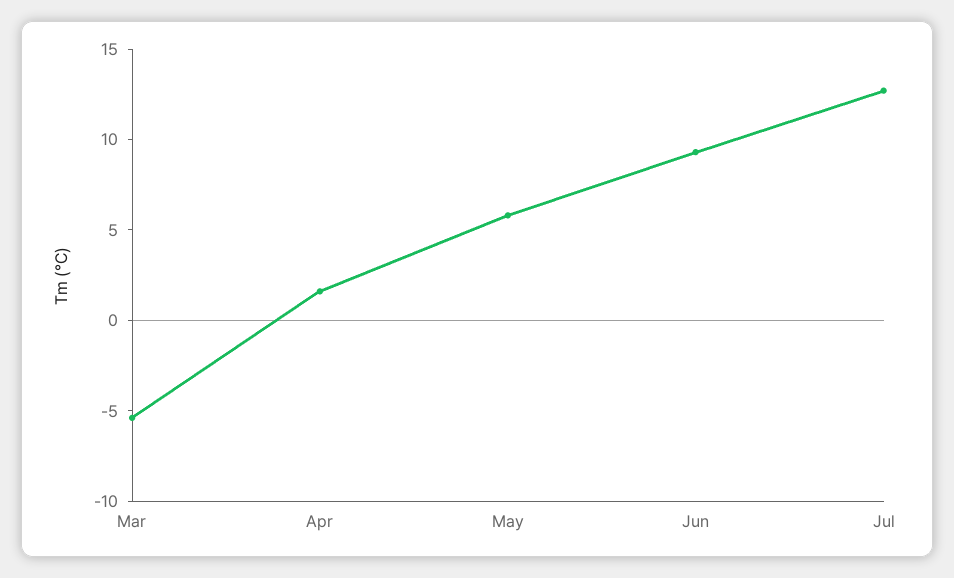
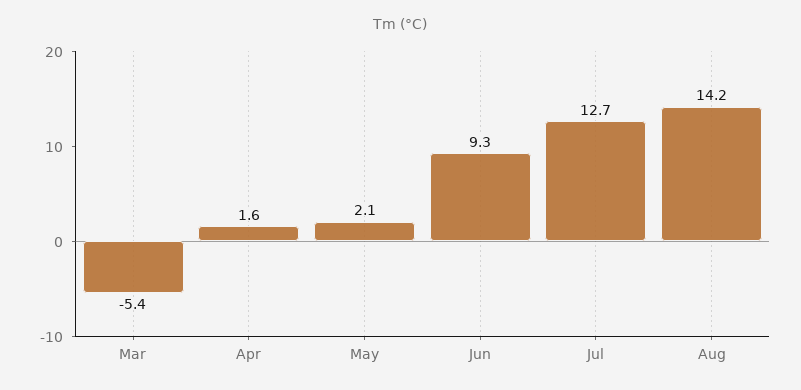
May: 6 -> 2.1
Aug: none -> 14.2

